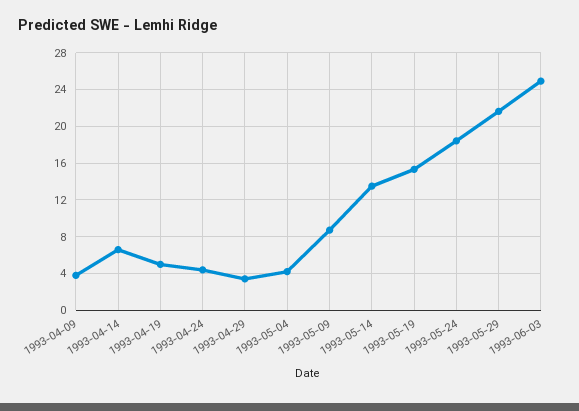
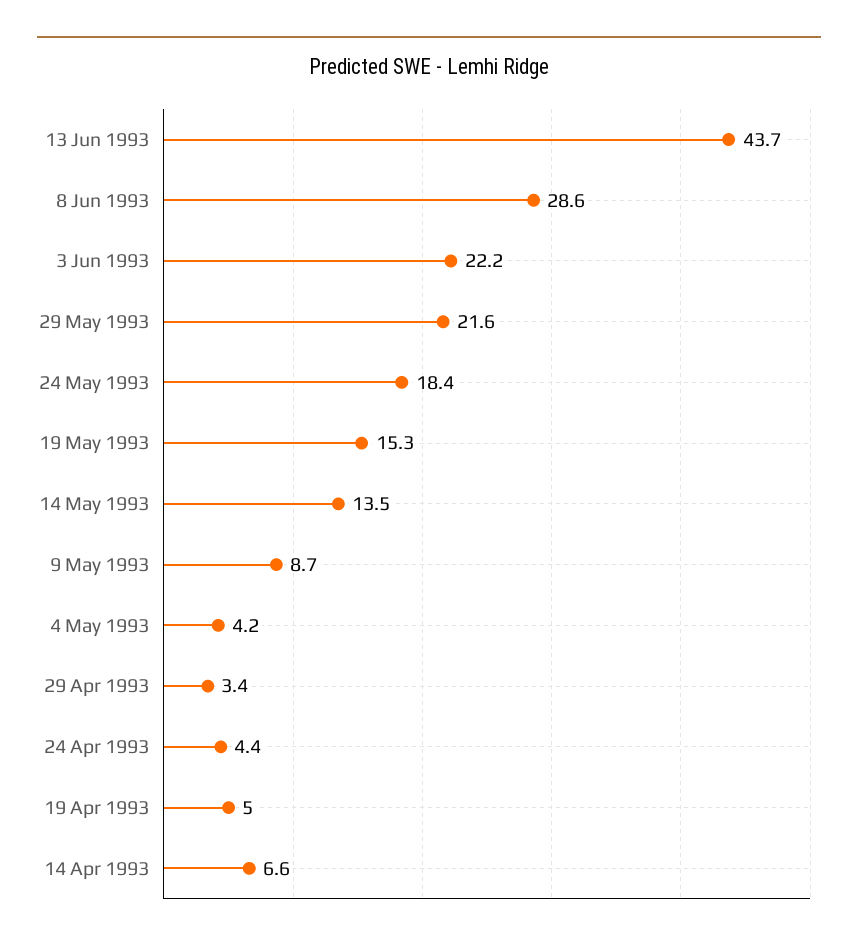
1993-04-09: 4 -> none
1993-06-03: 25 -> 22.2
13 Jun 1993: none -> 43.7
8 Jun 1993: none -> 28.6

